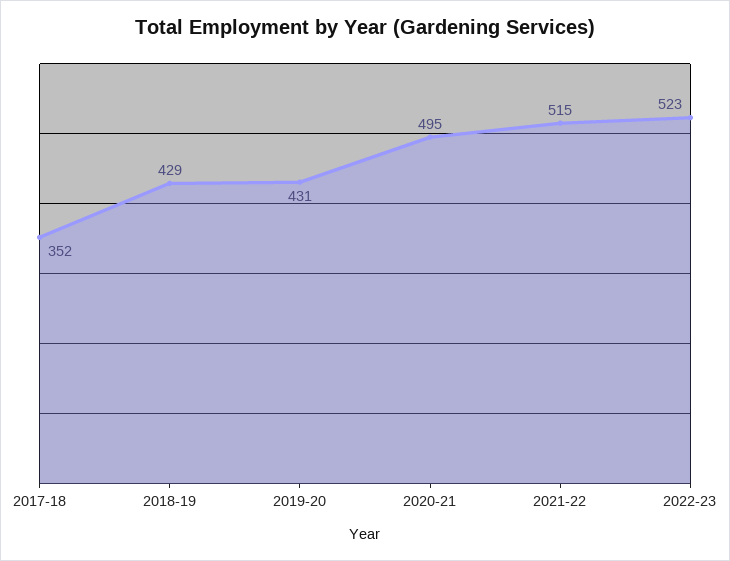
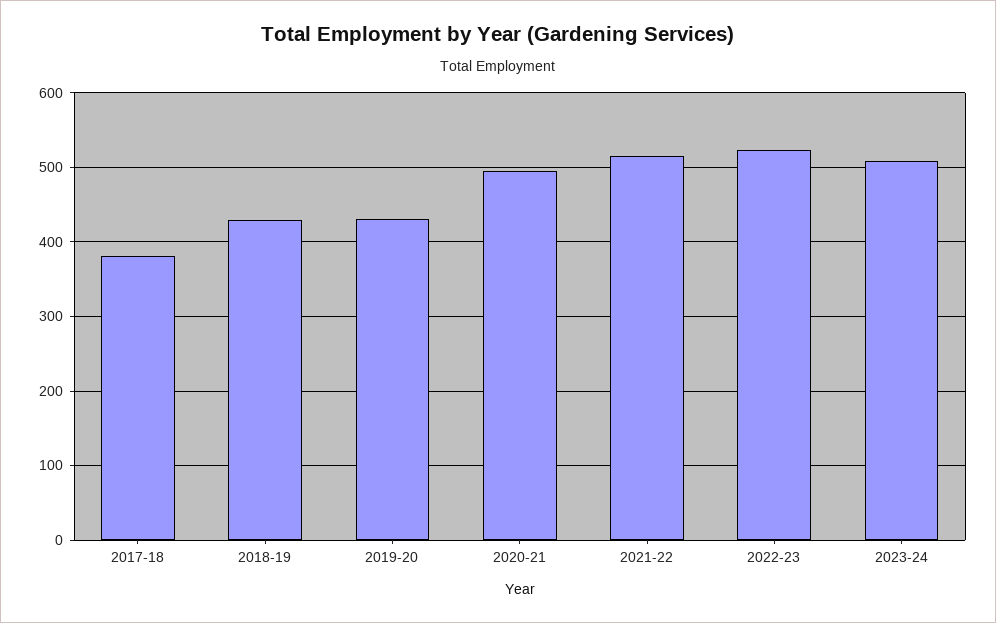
2017-18: 352 -> 380
2023-24: none -> 510

